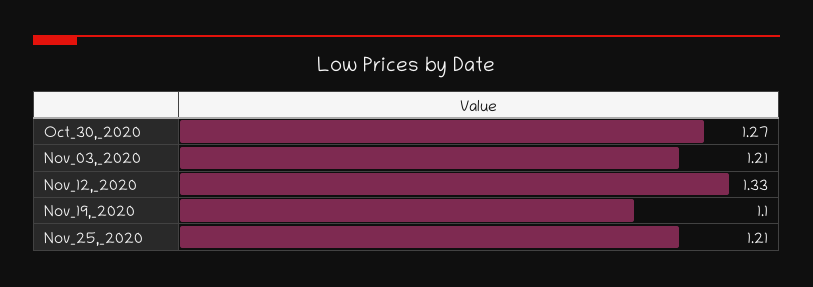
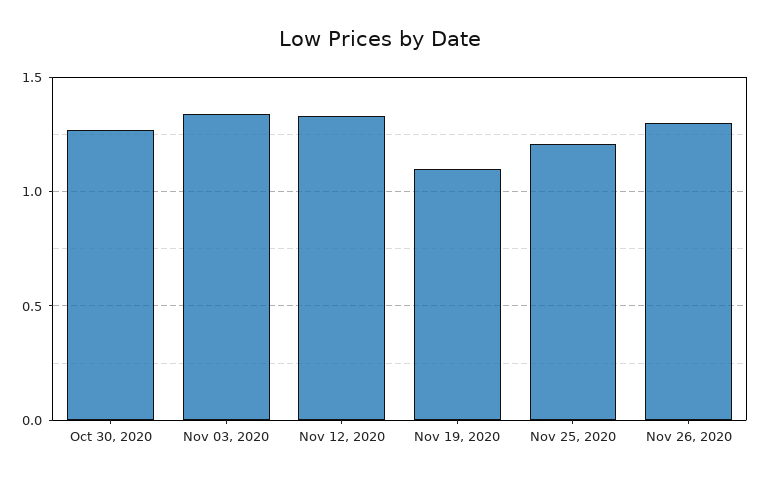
Nov_03,_2020: 1.21 -> 1.35
Nov 26, 2020: none -> 1.3

